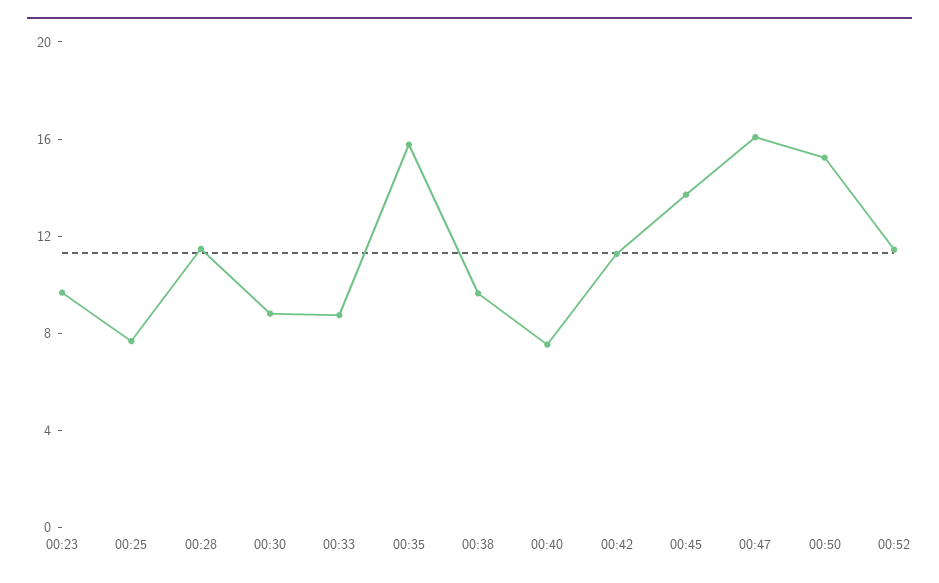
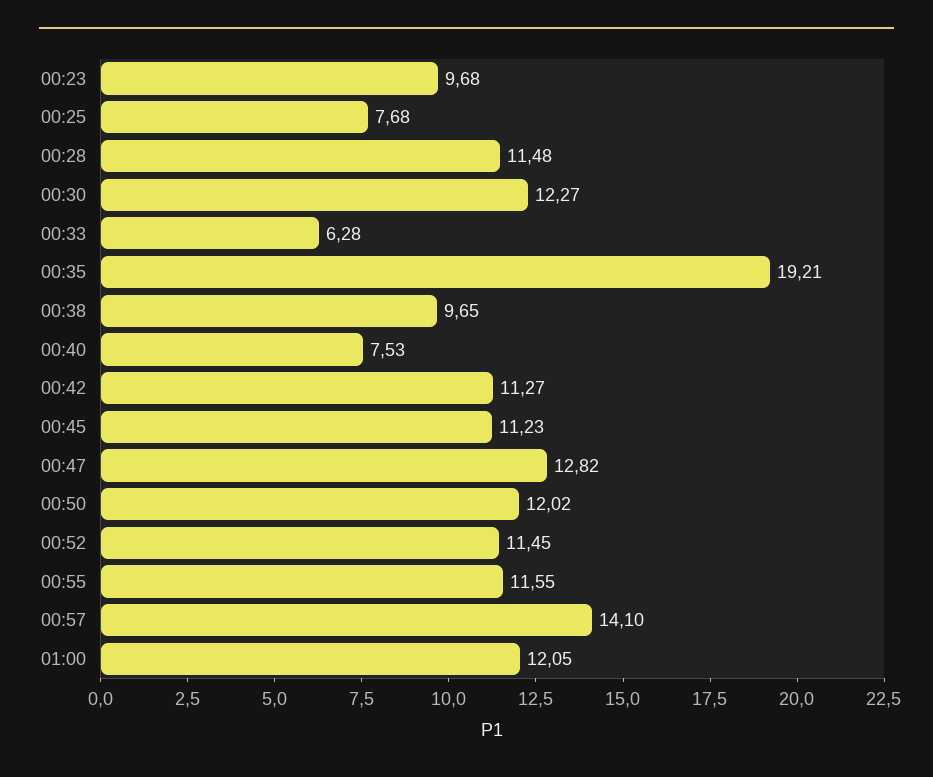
00:30: 9 -> 12.27
00:33: 9 -> 6.28
00:35: 16 -> 19.21
00:45: 14 -> 11.23
00:47: 16 -> 12.82
00:50: 15 -> 12.02
00:55: none -> 11.55
00:57: none -> 14.1
01:00: none -> 12.05

